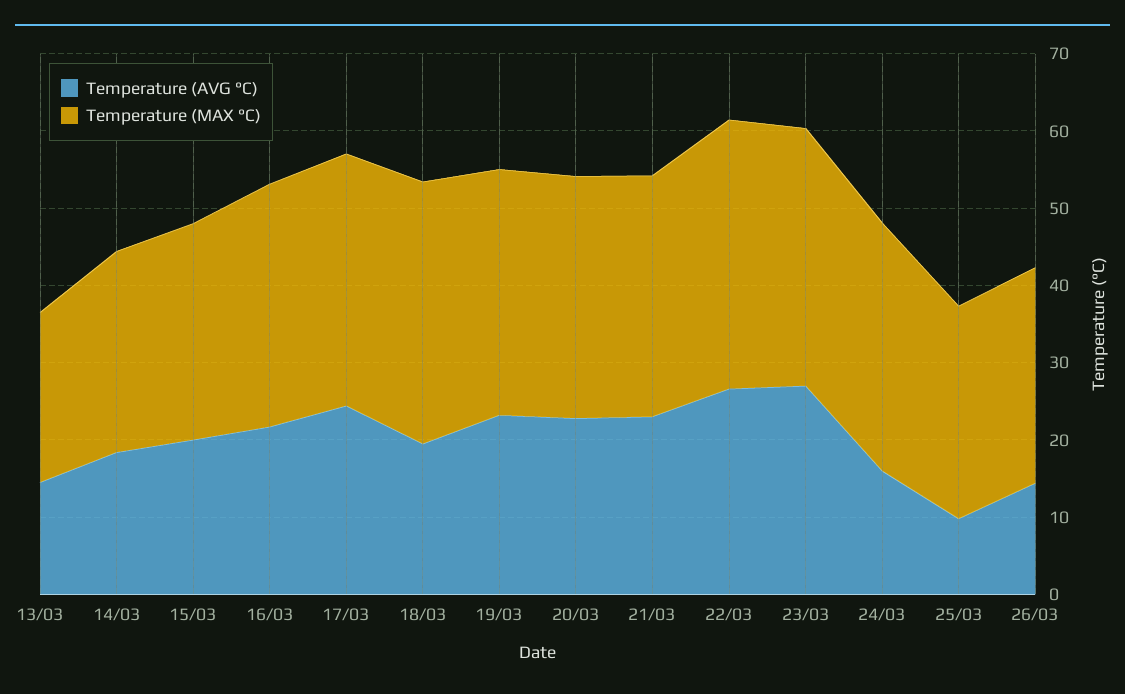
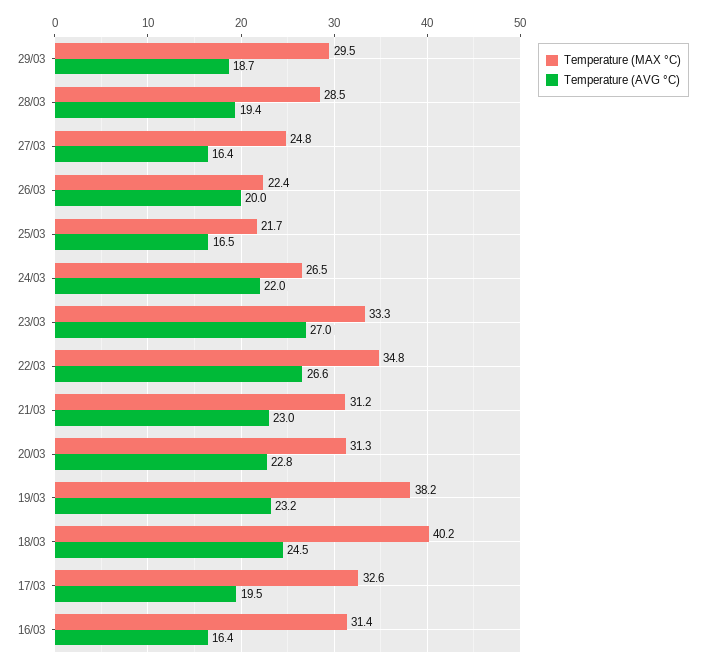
Temperature (AVG °C), 13/03: 14 -> none
Temperature (MAX °C), 13/03: 22 -> none
Temperature (AVG °C), 14/03: 18 -> none
Temperature (MAX °C), 14/03: 26 -> none
Temperature (AVG °C), 15/03: 20 -> none
Temperature (MAX °C), 15/03: 28 -> none
Temperature (AVG °C), 16/03: 22 -> 16.4
Temperature (AVG °C), 17/03: 24 -> 19.5
Temperature (AVG °C), 18/03: 20 -> 24.5
Temperature (MAX °C), 18/03: 34 -> 40.2
Temperature (MAX °C), 19/03: 32 -> 38.2
Temperature (AVG °C), 24/03: 16 -> 22
Temperature (MAX °C), 24/03: 32 -> 26.5
Temperature (AVG °C), 25/03: 10 -> 16.5
Temperature (MAX °C), 25/03: 28 -> 21.7
Temperature (AVG °C), 26/03: 14 -> 20
Temperature (MAX °C), 26/03: 28 -> 22.4
Temperature (MAX °C), 29/03: none -> 29.5
Temperature (AVG °C), 29/03: none -> 18.7
Temperature (MAX °C), 28/03: none -> 28.5
Temperature (AVG °C), 28/03: none -> 19.4
Temperature (MAX °C), 27/03: none -> 24.8
Temperature (AVG °C), 27/03: none -> 16.4

